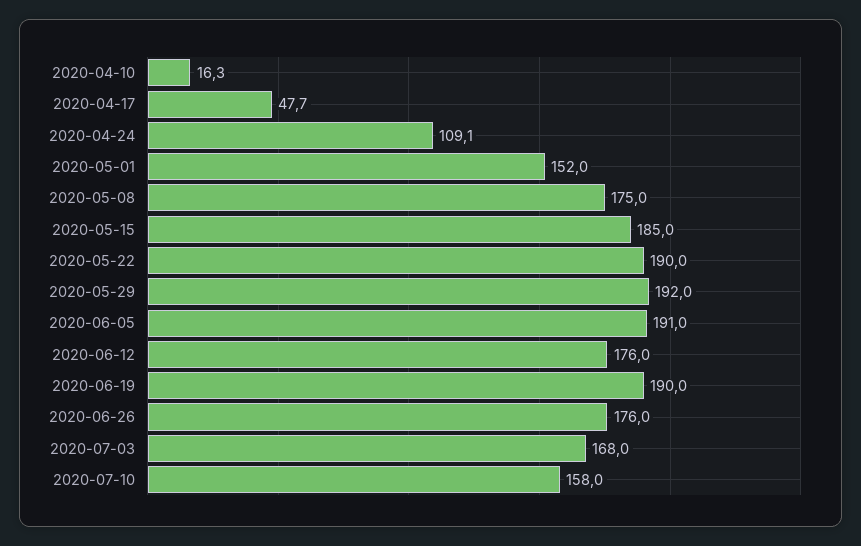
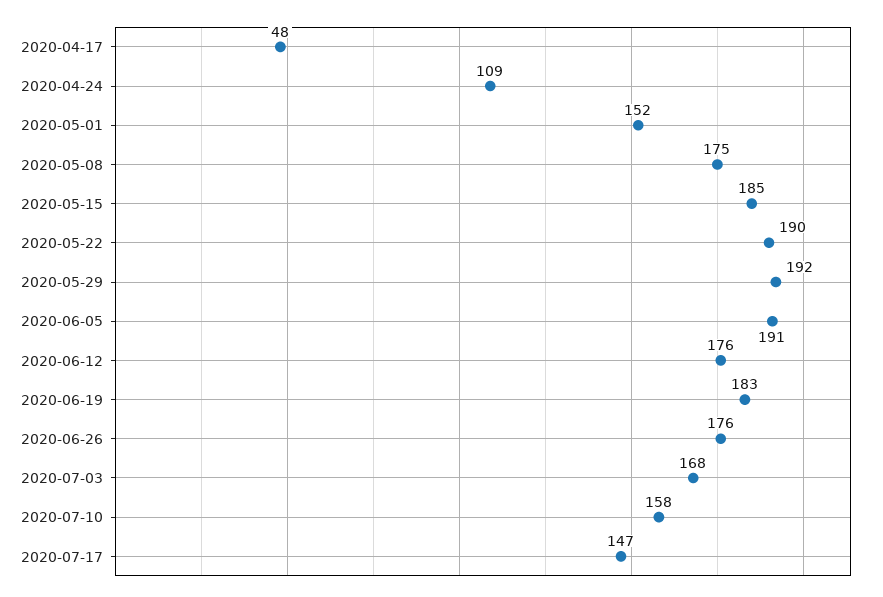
2020-04-10: 16.3 -> none
2020-06-19: 190 -> 183
2020-07-17: none -> 147

